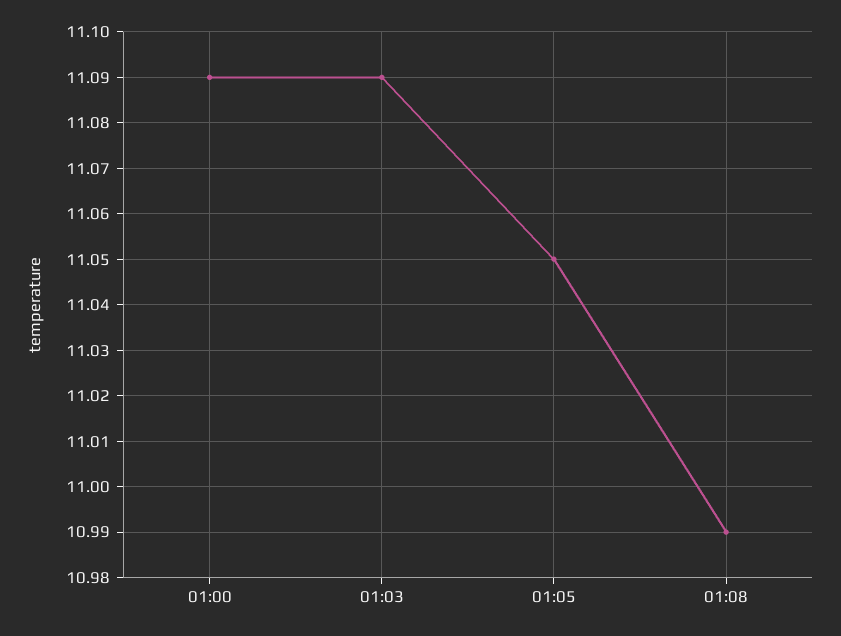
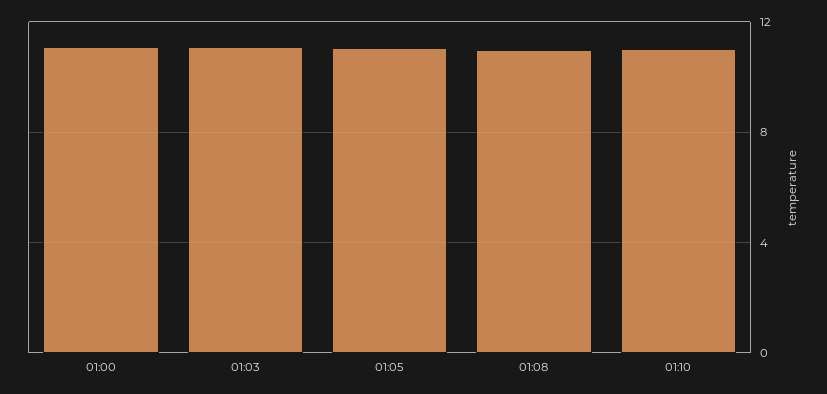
01:10: none -> 11

